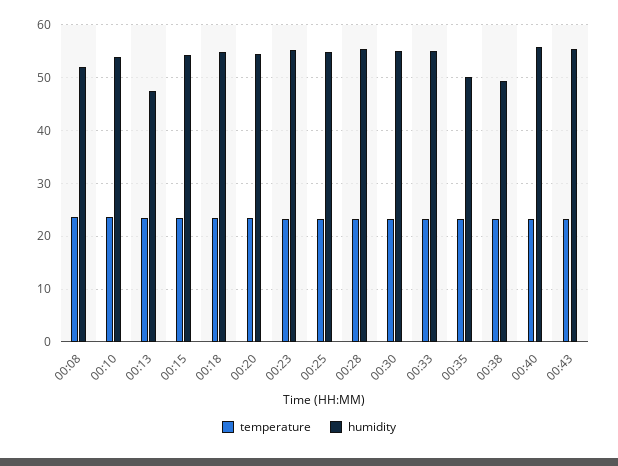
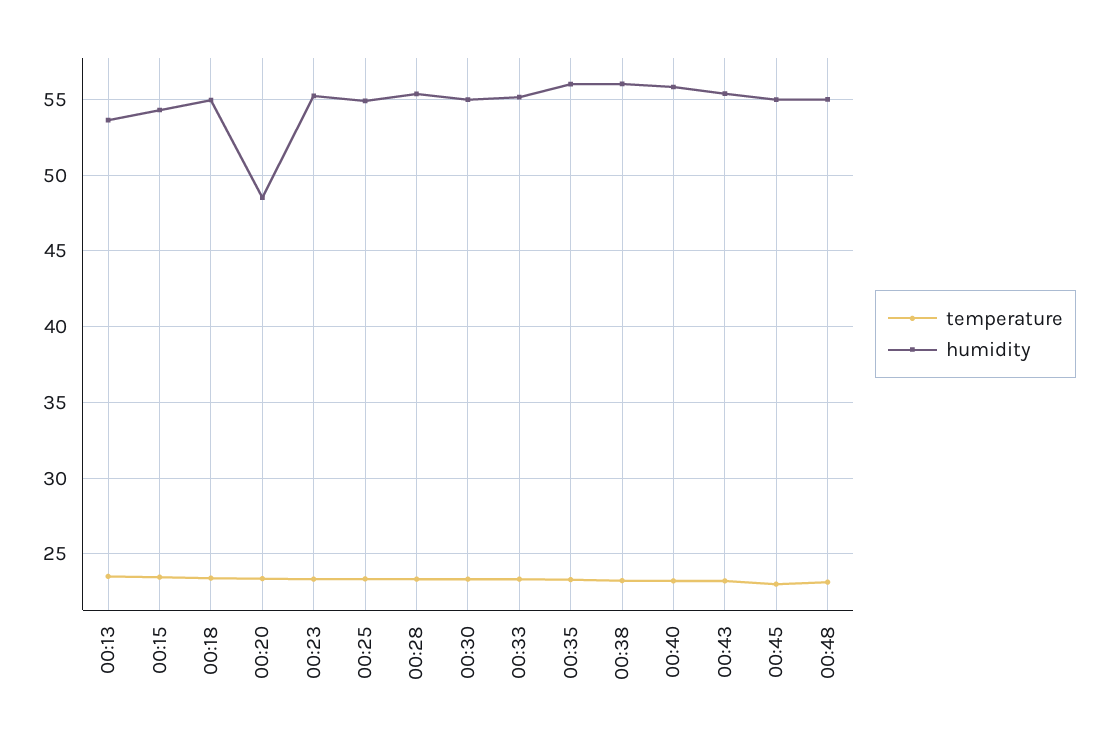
temperature, 00:08: 24 -> none
humidity, 00:08: 52 -> none
temperature, 00:10: 24 -> none
humidity, 00:10: 54 -> none
humidity, 00:13: 48 -> 53.5
humidity, 00:20: 54 -> 48.5
humidity, 00:35: 50 -> 56
humidity, 00:38: 50 -> 56
temperature, 00:45: none -> 23
humidity, 00:45: none -> 55
temperature, 00:48: none -> 23
humidity, 00:48: none -> 55

